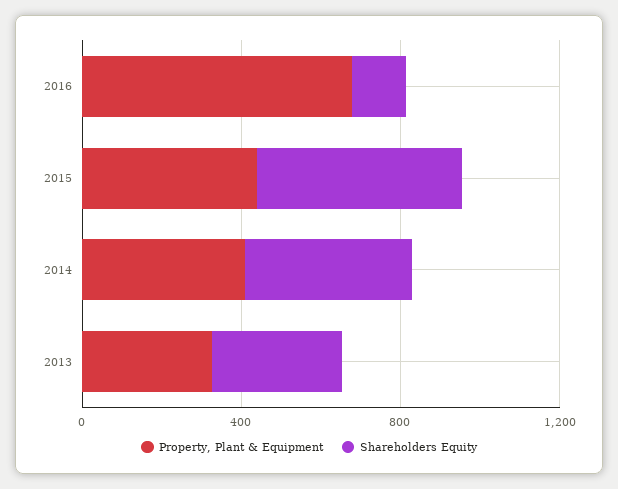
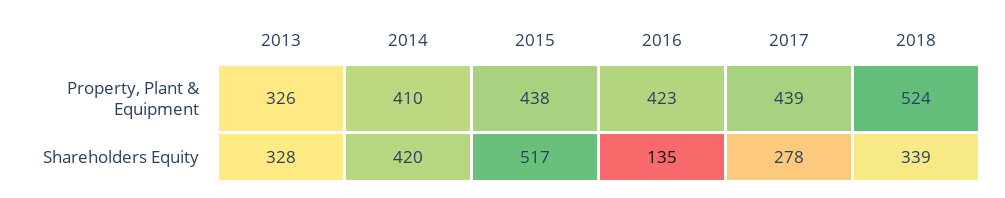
Property, Plant & Equipment, 2016: 700 -> 423
Property, Plant & Equipment, 2017: none -> 439
Property, Plant & Equipment, 2018: none -> 524
Shareholders Equity, 2017: none -> 278
Shareholders Equity, 2018: none -> 339

